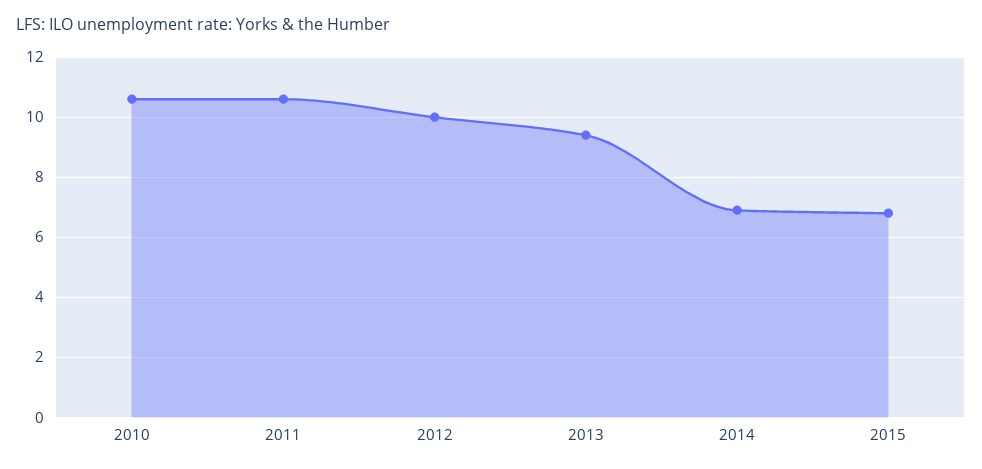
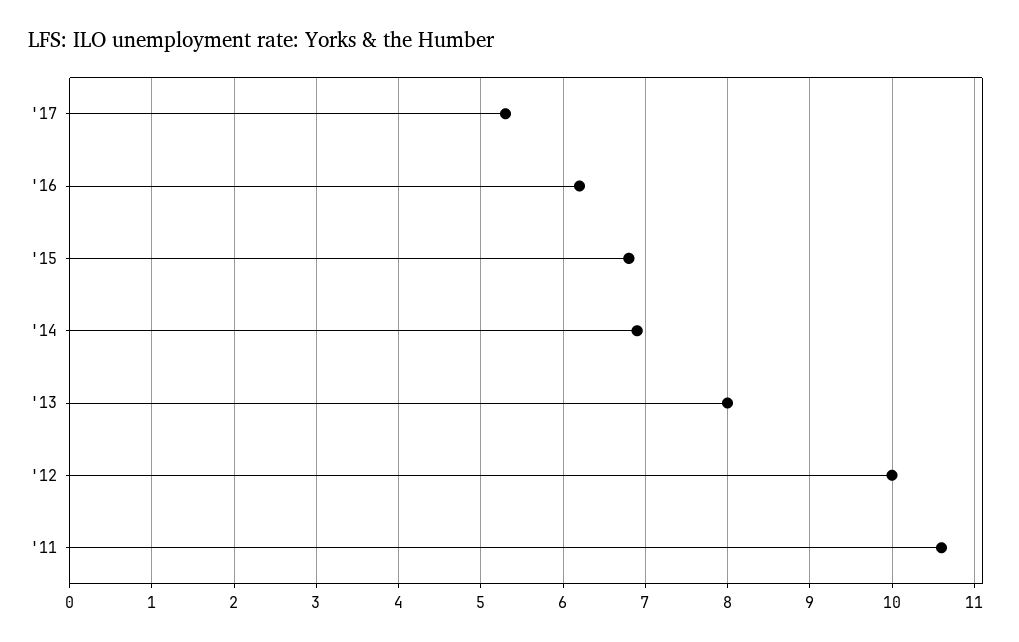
2010: 10.5 -> none
2013: 9.5 -> 8
'17: none -> 5.3
'16: none -> 6.2

